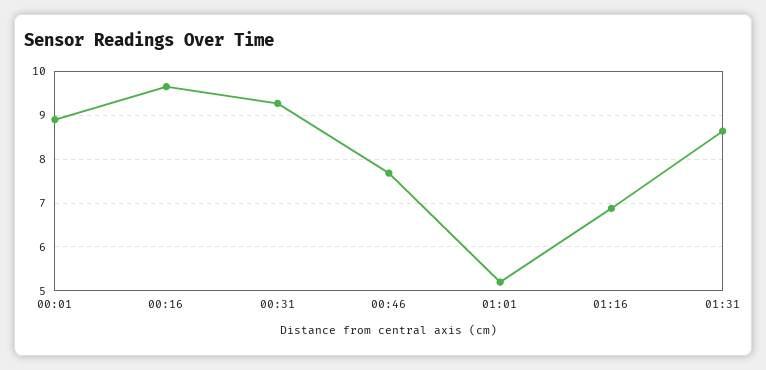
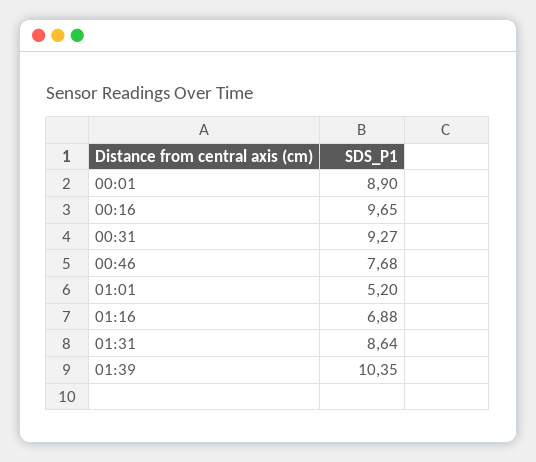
01:39: none -> 10.35

